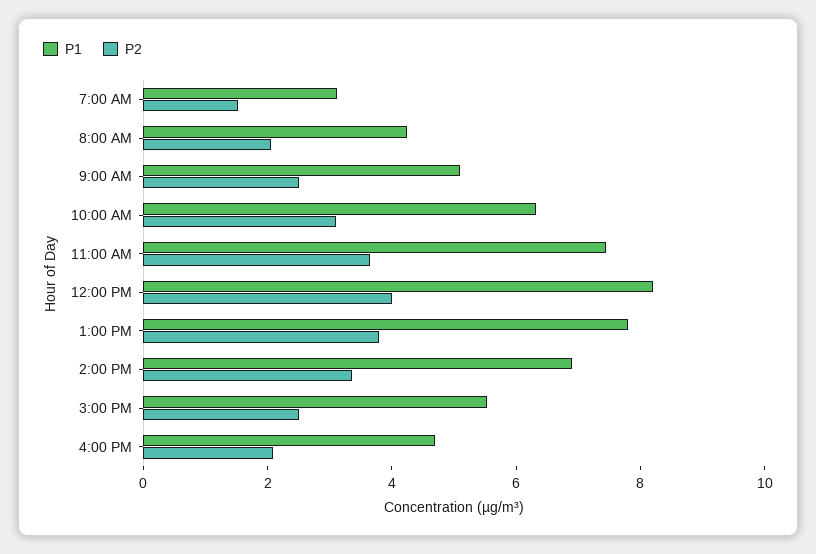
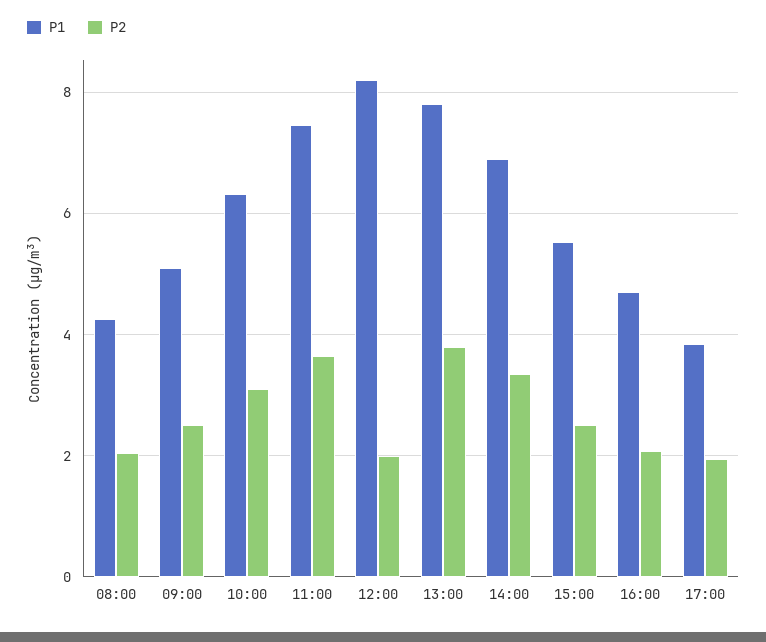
P1, 7:00 AM: 3 -> none
P2, 7:00 AM: 1.5 -> none
P2, 12:00 PM: 4 -> 2
P1, 17:00: none -> 3.8
P2, 17:00: none -> 2

